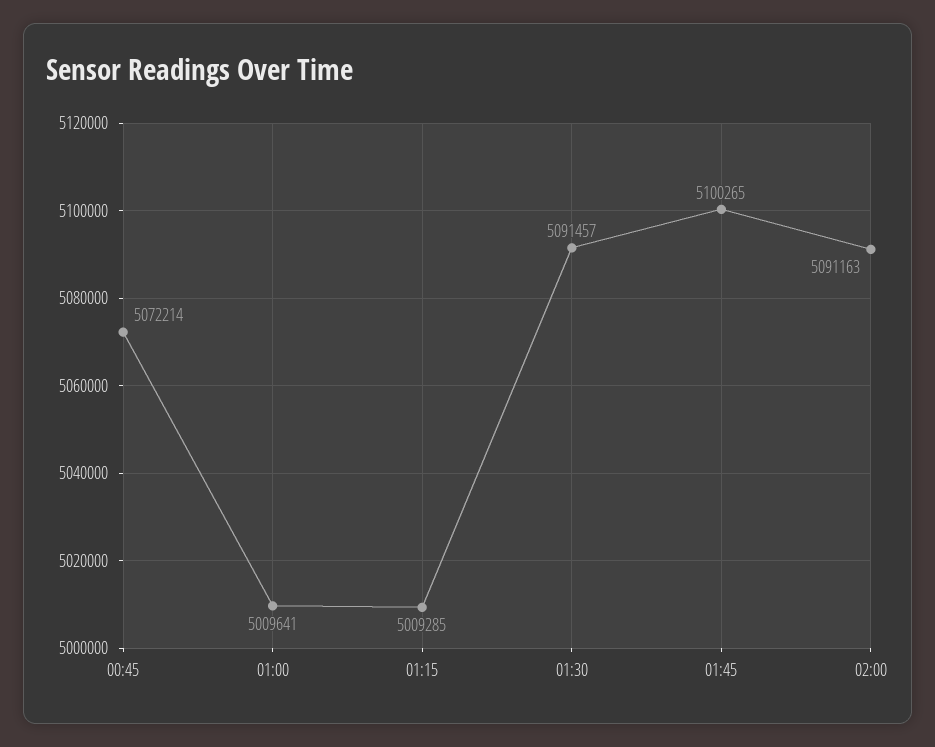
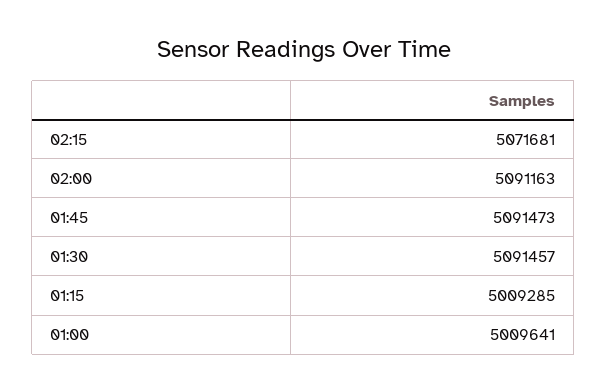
00:45: 5072214 -> none
01:45: 5100265 -> 5091473
02:15: none -> 5071681

